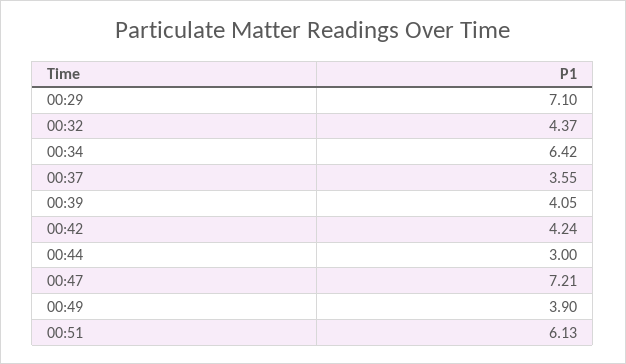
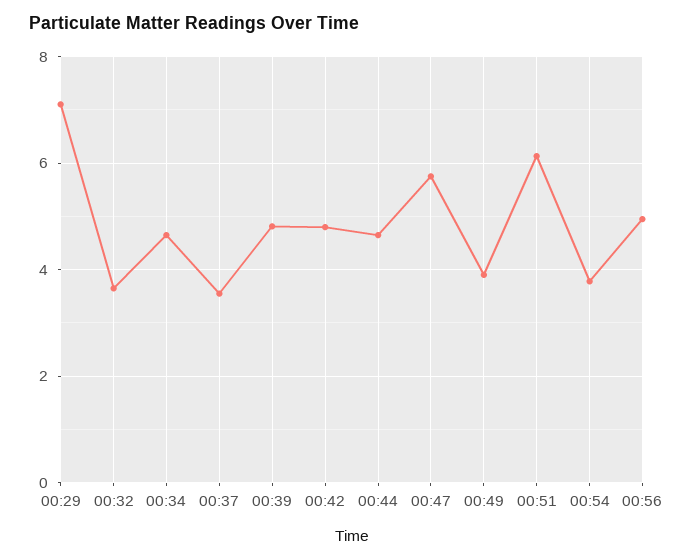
00:32: 4.37 -> 3.6
00:34: 6.42 -> 4.6
00:39: 4.05 -> 4.8
00:42: 4.24 -> 4.8
00:44: 3 -> 4.6
00:47: 7.21 -> 5.8
00:54: none -> 3.8
00:56: none -> 5

